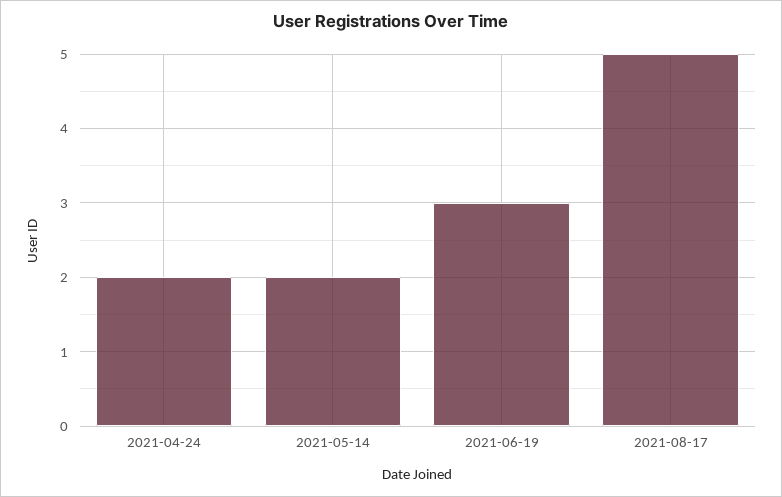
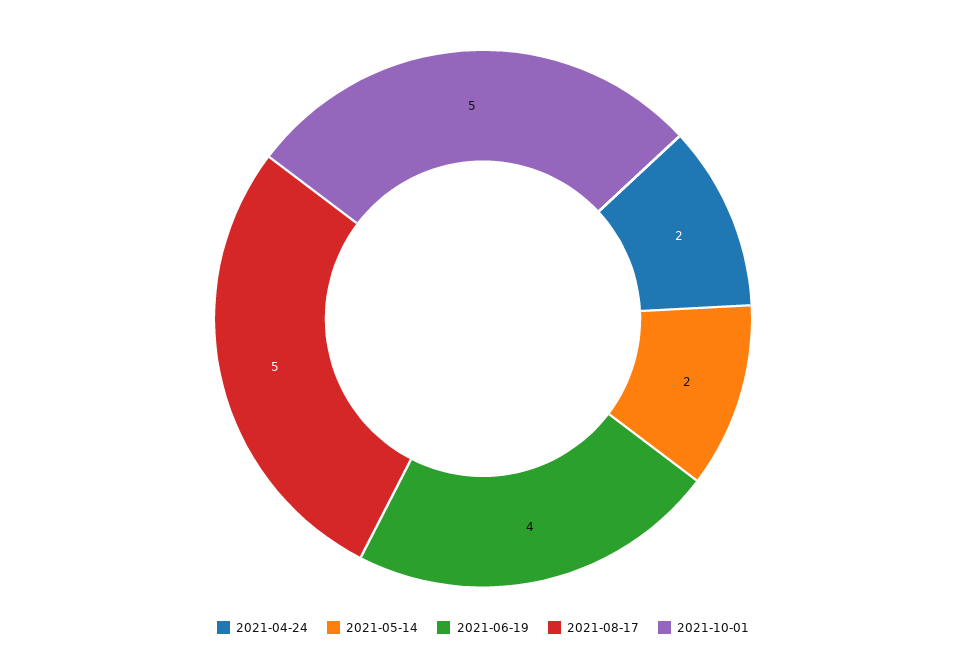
2021-06-19: 3 -> 4
2021-10-01: none -> 5

